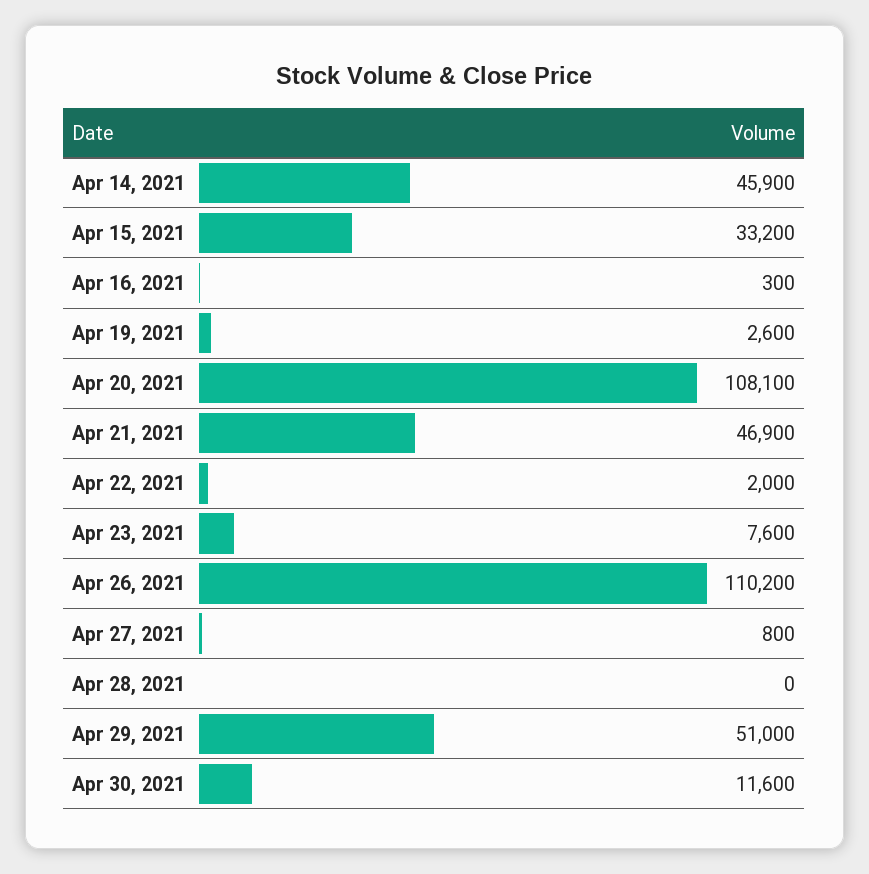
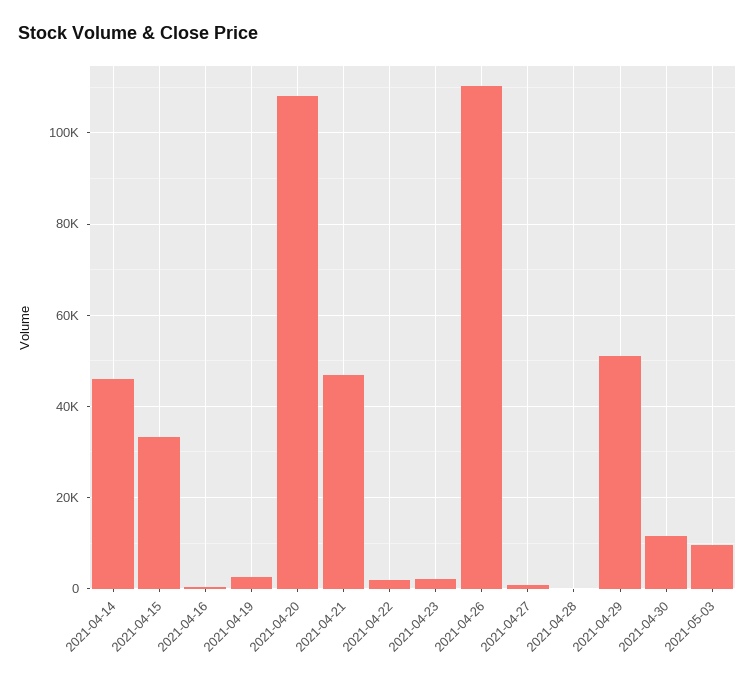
Apr 23, 2021: 7600 -> 2000
2021-05-03: none -> 10000

